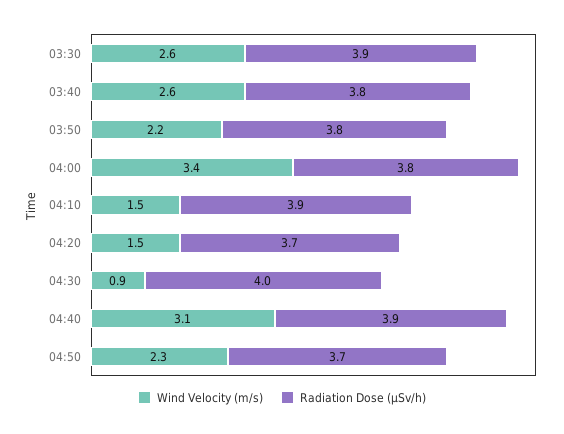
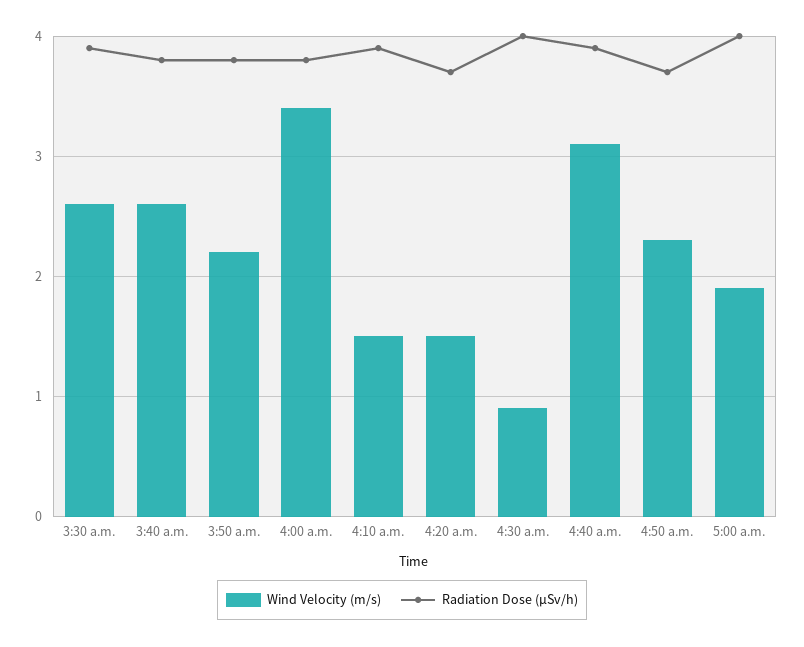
Wind Velocity (m/s), 5:00 a.m.: none -> 1.9
Radiation Dose (μSv/h), 5:00 a.m.: none -> 4

